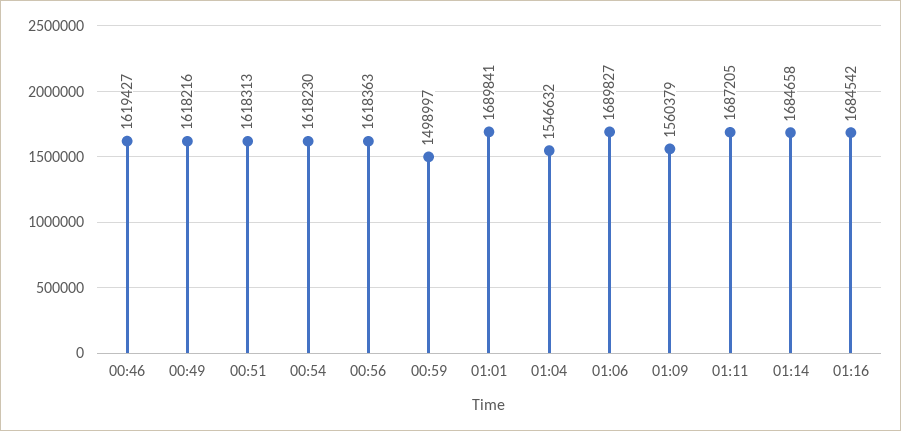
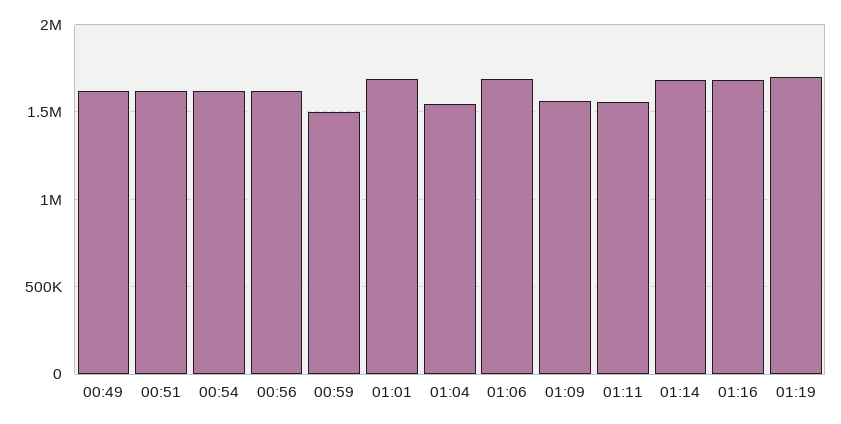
00:46: 1619427 -> none
01:11: 1687205 -> 1550000
01:19: none -> 1700000

